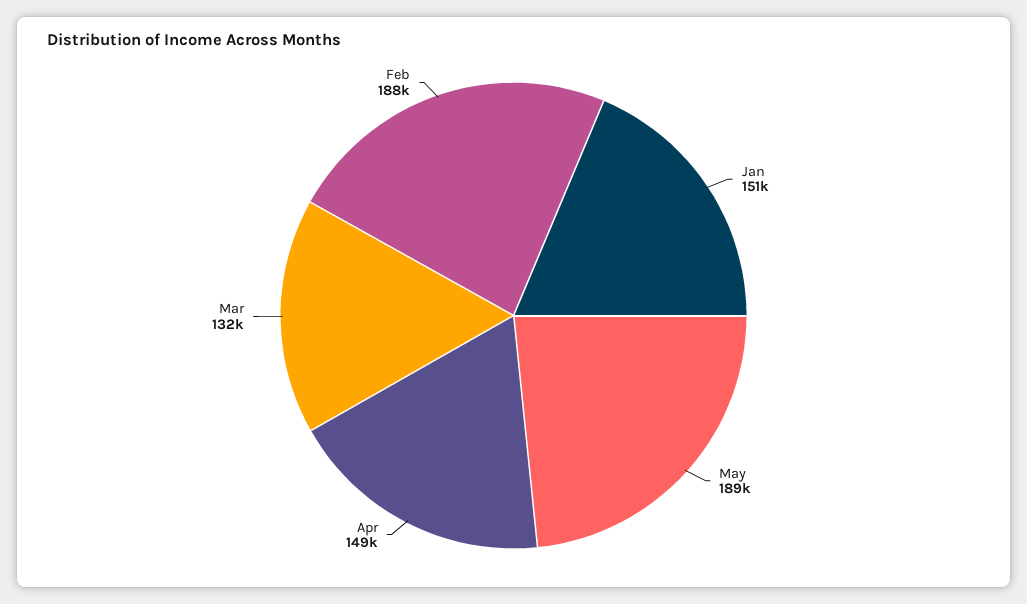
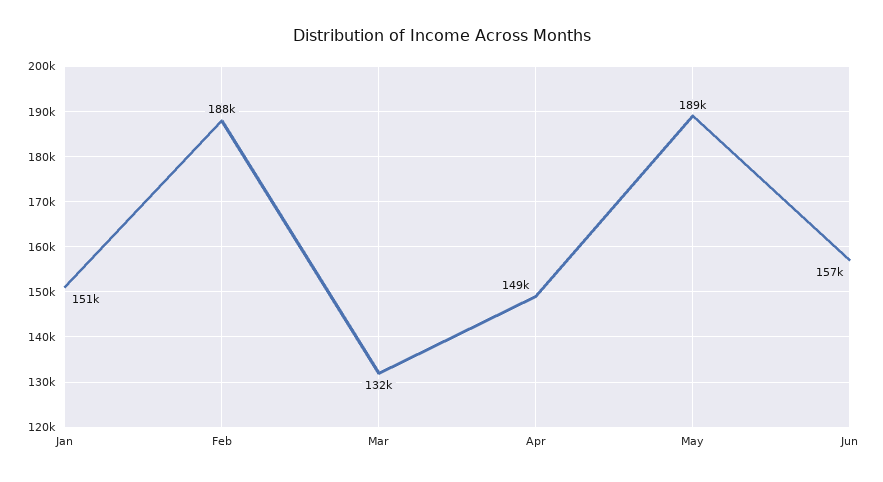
Jun: none -> 157000

